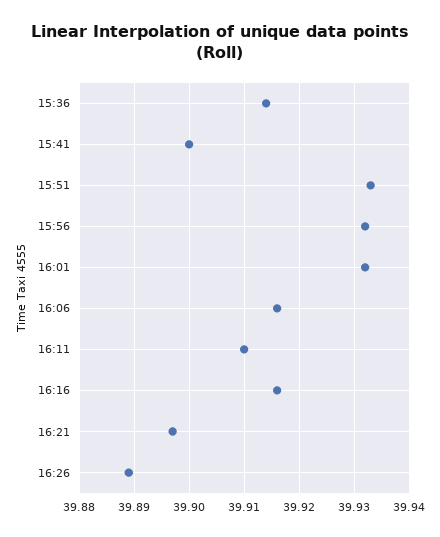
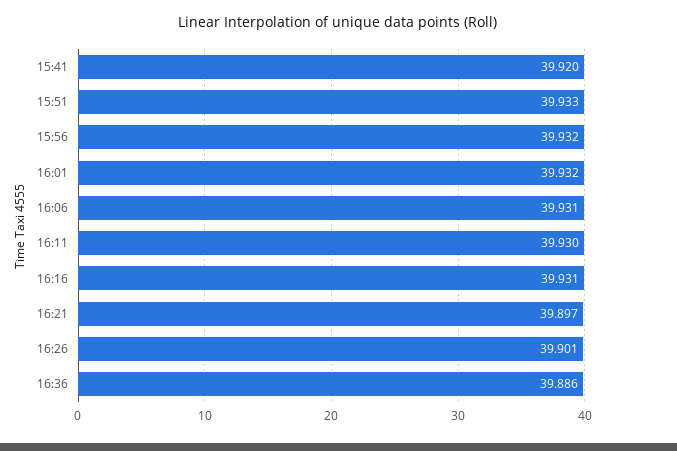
15:36: 39.915 -> none
15:41: 39.9 -> 39.92
16:06: 39.915 -> 39.931
16:11: 39.91 -> 39.93
16:16: 39.915 -> 39.931
16:26: 39.89 -> 39.901
16:36: none -> 39.886

